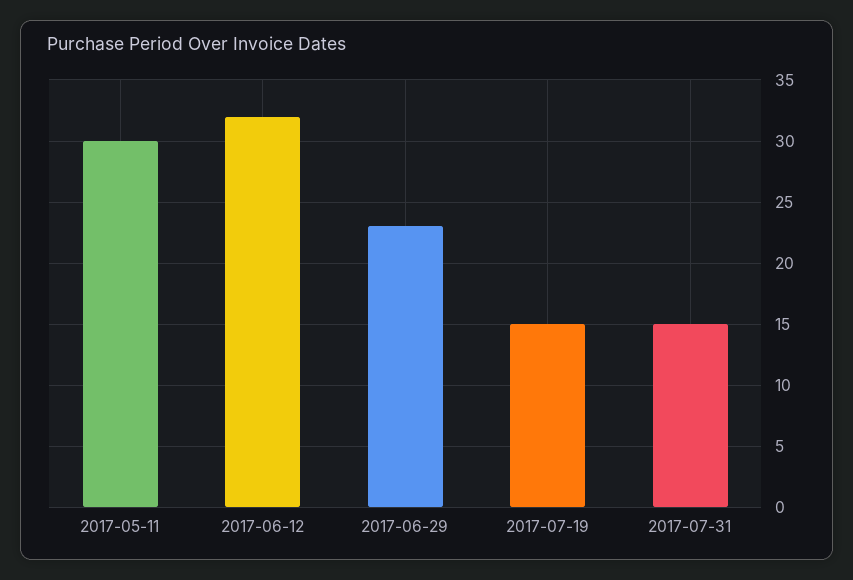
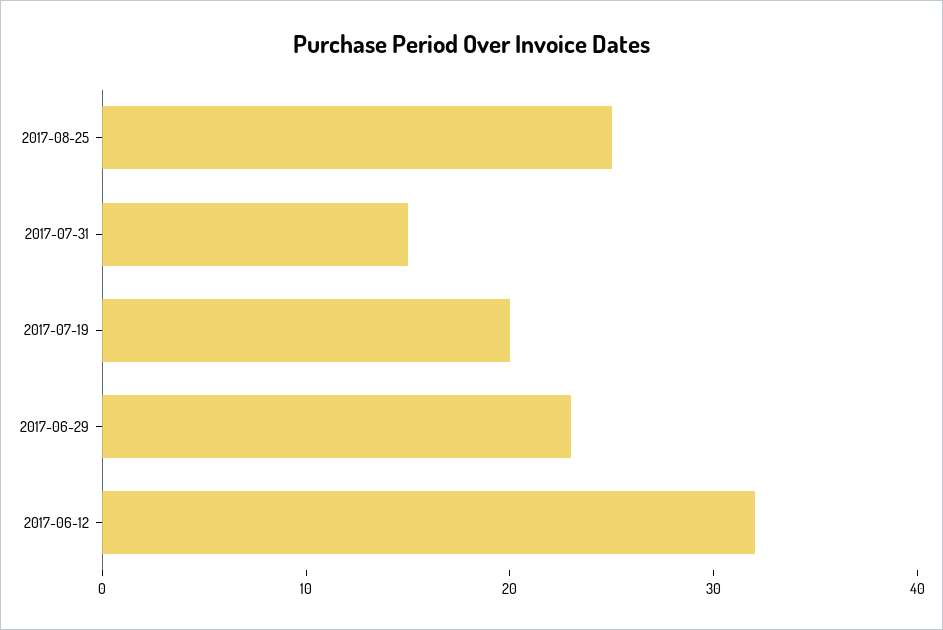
2017-05-11: 30 -> none
2017-07-19: 15 -> 20
2017-08-25: none -> 25

